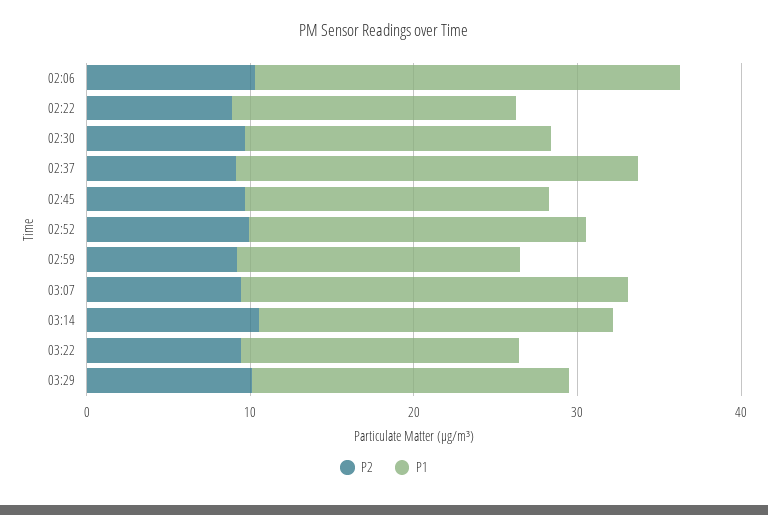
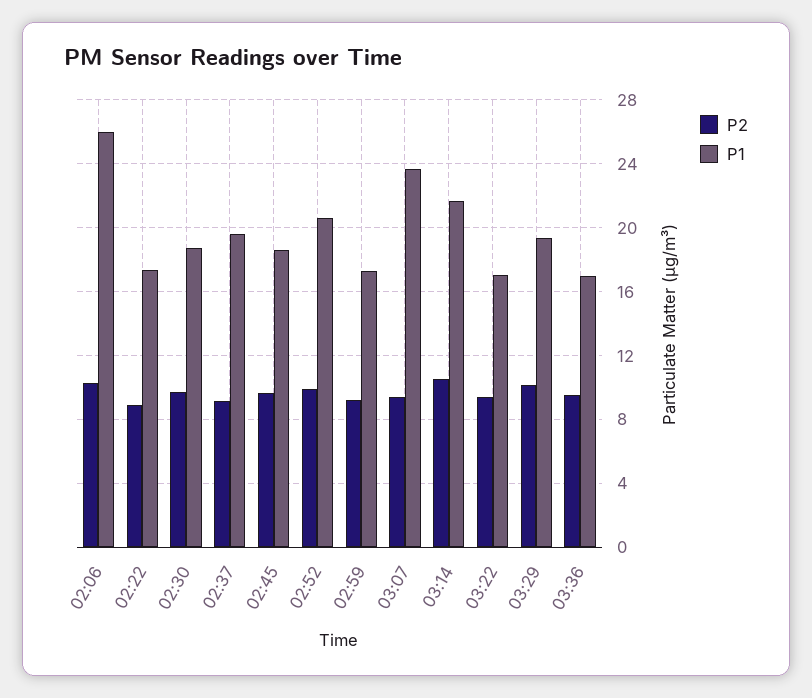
P1, 02:37: 24 -> 19.5
P2, 03:36: none -> 9.5
P1, 03:36: none -> 17

